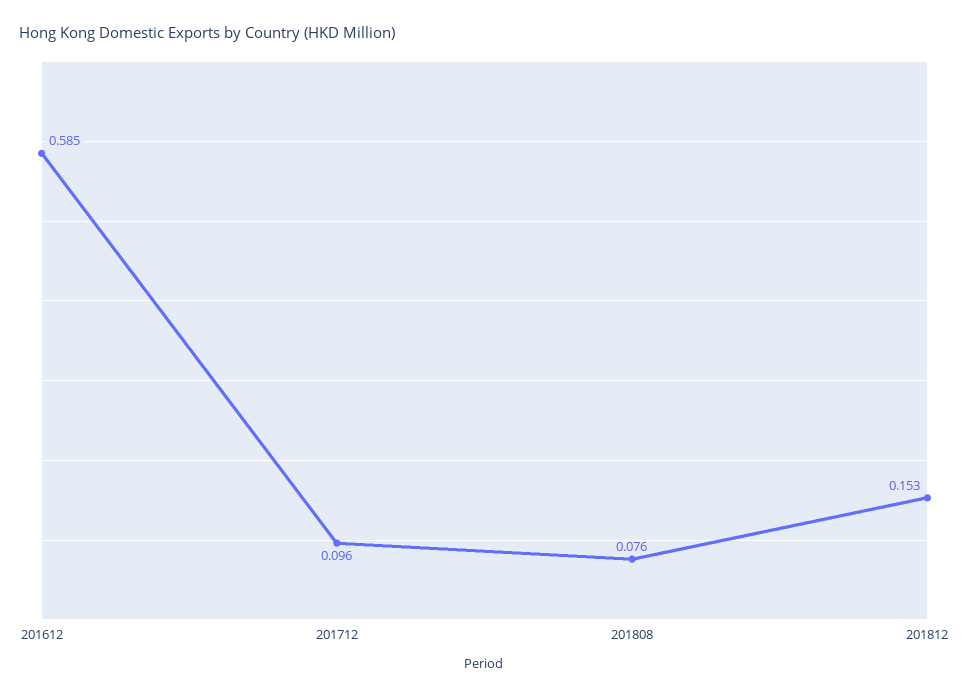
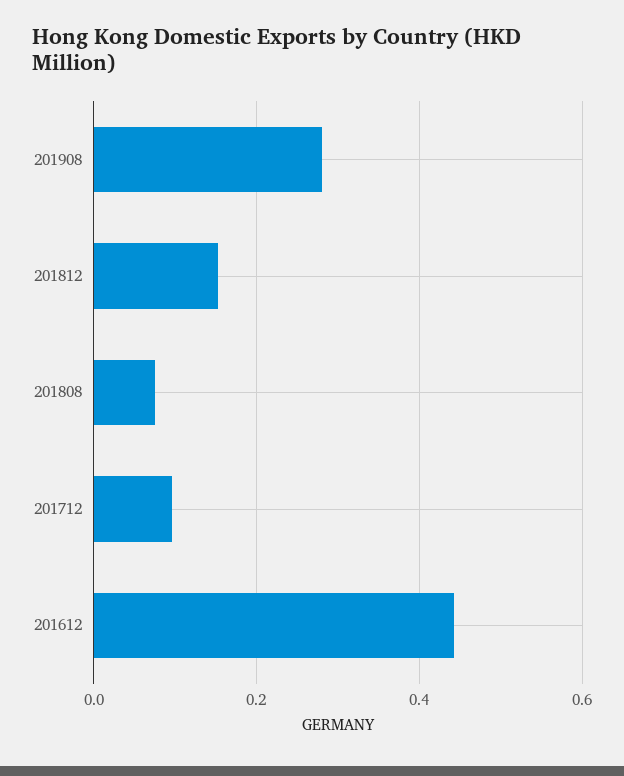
201612: 0.585 -> 0.44
201908: none -> 0.28

